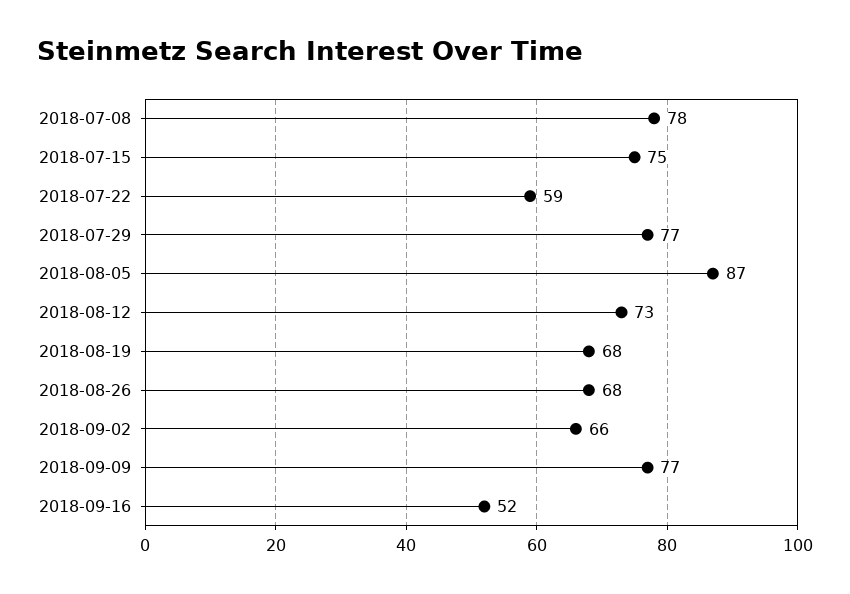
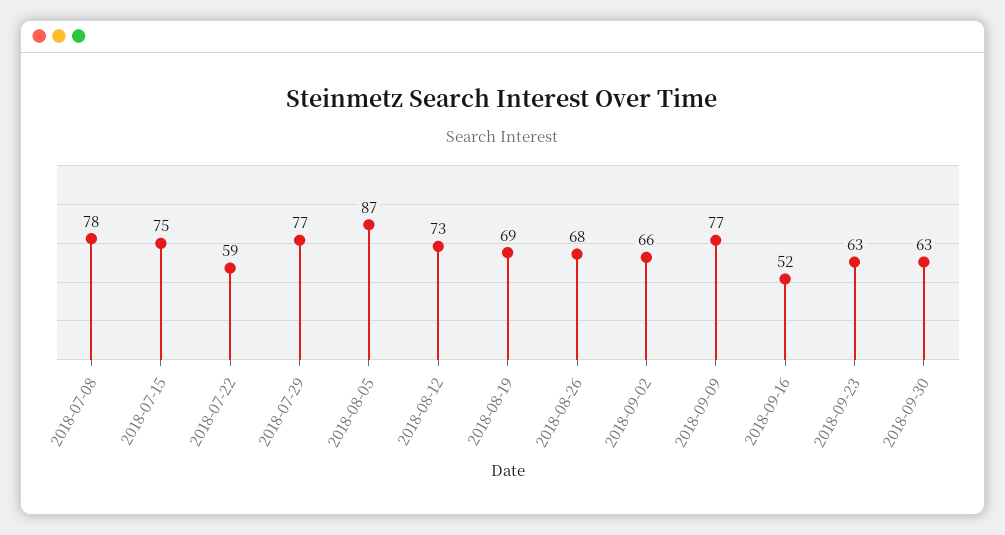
2018-08-19: 68 -> 69
2018-09-23: none -> 63
2018-09-30: none -> 63

